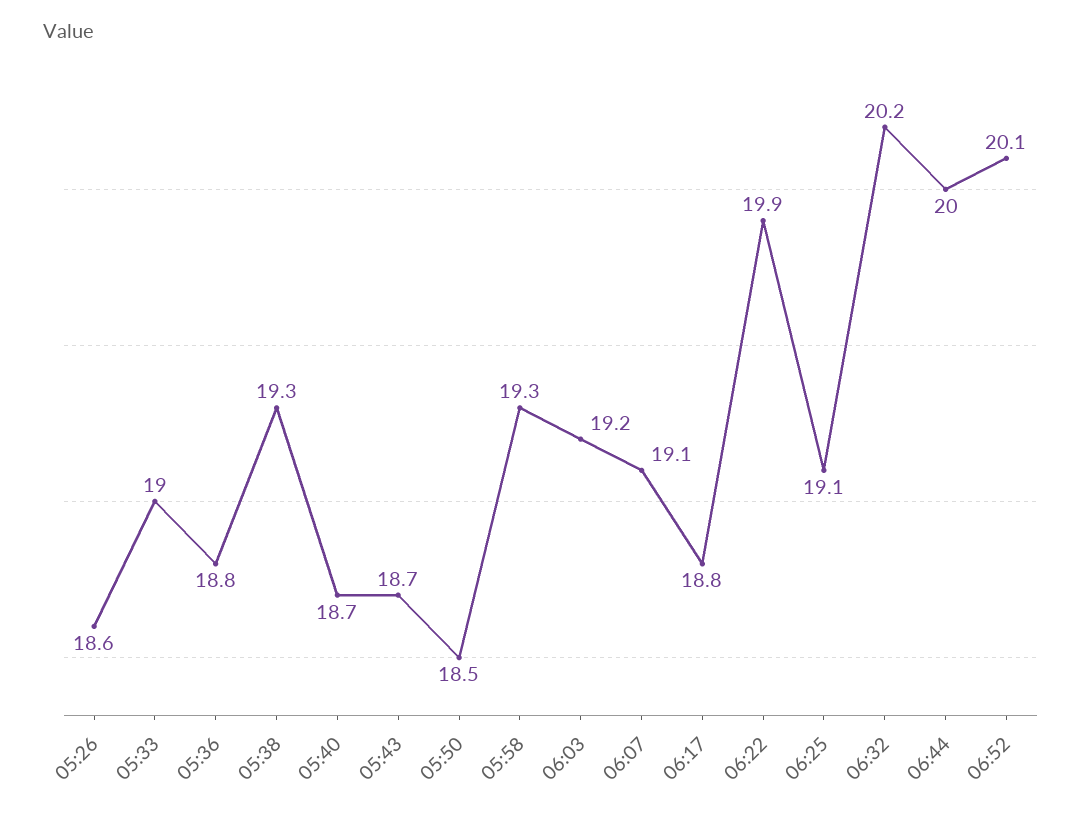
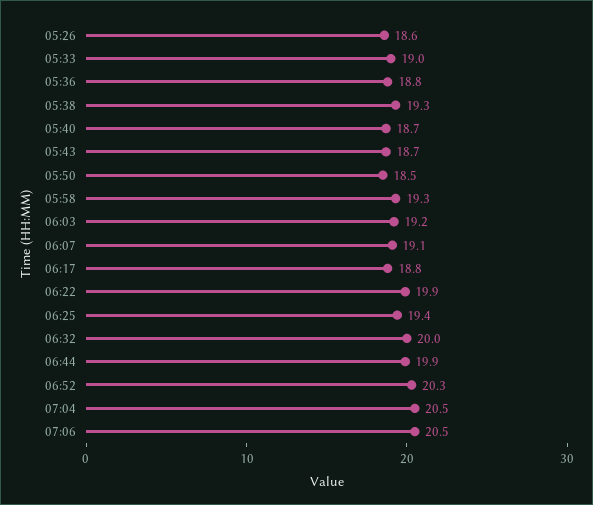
06:25: 19.1 -> 19.4
06:32: 20.2 -> 20
06:44: 20 -> 19.9
06:52: 20.1 -> 20.3
07:04: none -> 20.5
07:06: none -> 20.5

